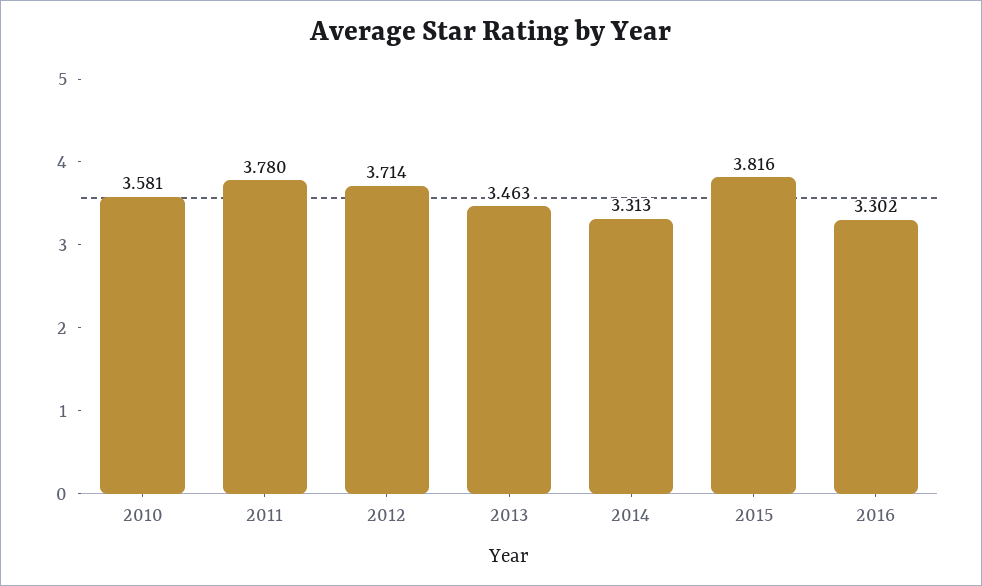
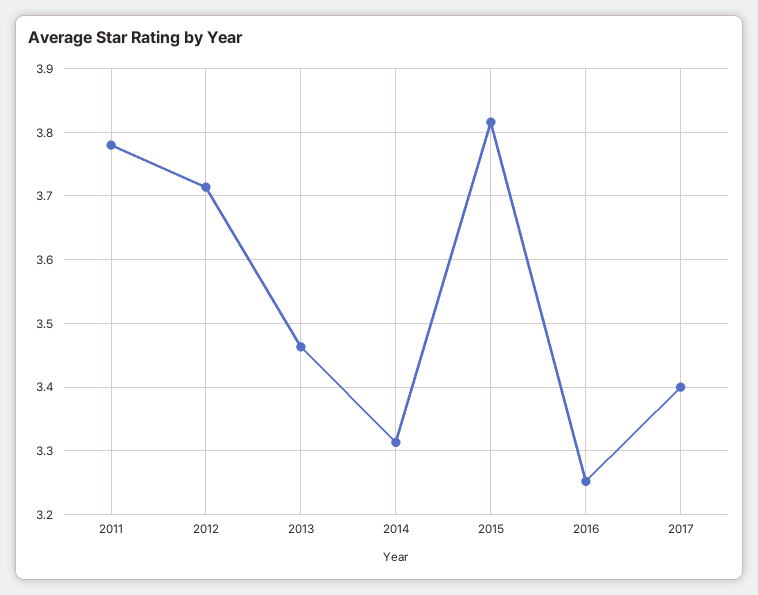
2010: 3.581 -> none
2016: 3.302 -> 3.25
2017: none -> 3.4

